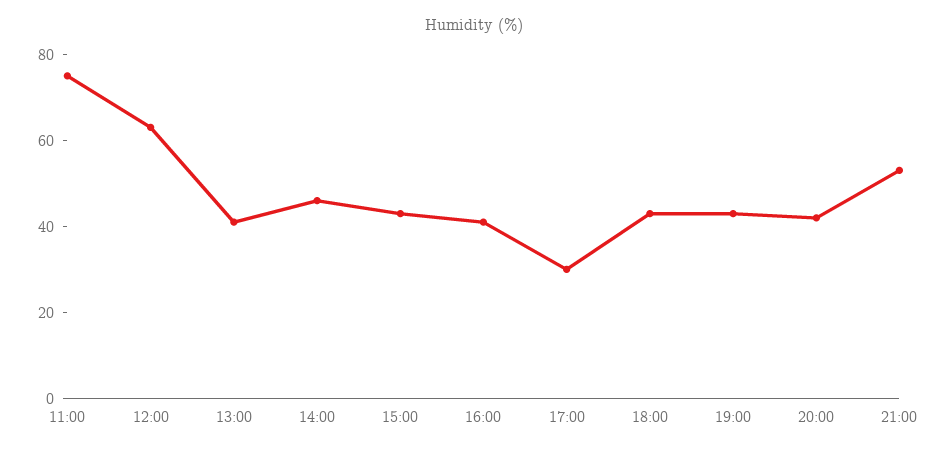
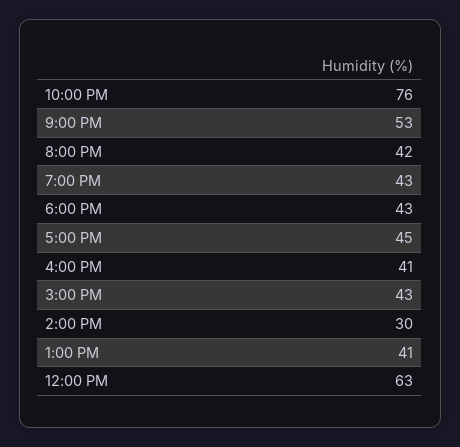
11:00: 75 -> none
14:00: 45 -> 30
17:00: 30 -> 45
10:00 PM: none -> 76

